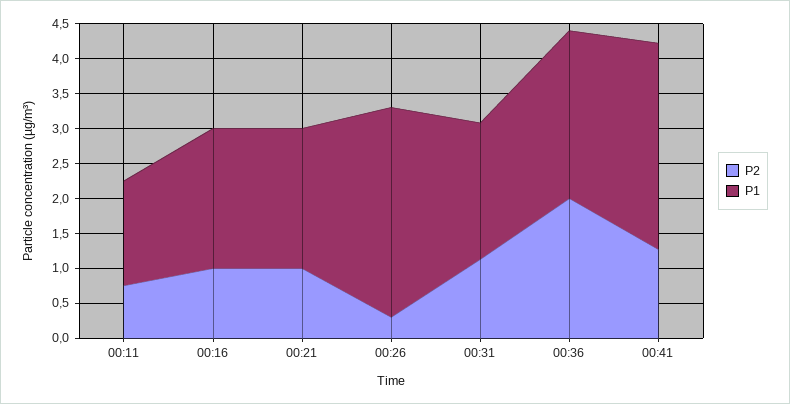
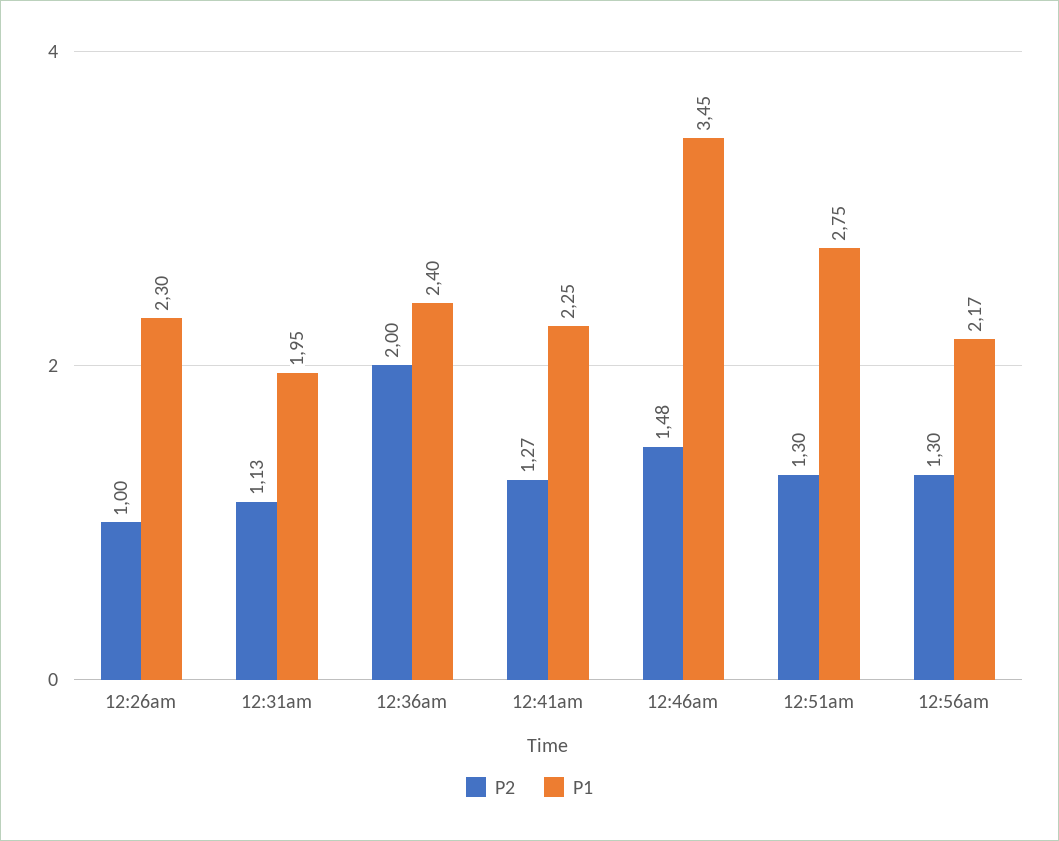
P2, 00:11: 0.75 -> none
P1, 00:11: 1.5 -> none
P2, 00:16: 1 -> none
P1, 00:16: 2 -> none
P2, 00:21: 1 -> none
P1, 00:21: 2 -> none
P2, 00:26: 0.25 -> 1
P1, 00:26: 3 -> 2.3
P1, 00:41: 3 -> 2.25
P2, 12:46am: none -> 1.48
P1, 12:46am: none -> 3.45
P2, 12:51am: none -> 1.3
P1, 12:51am: none -> 2.75
P2, 12:56am: none -> 1.3
P1, 12:56am: none -> 2.17

